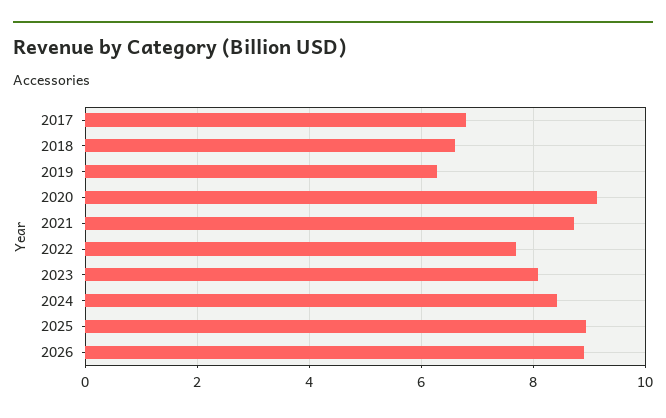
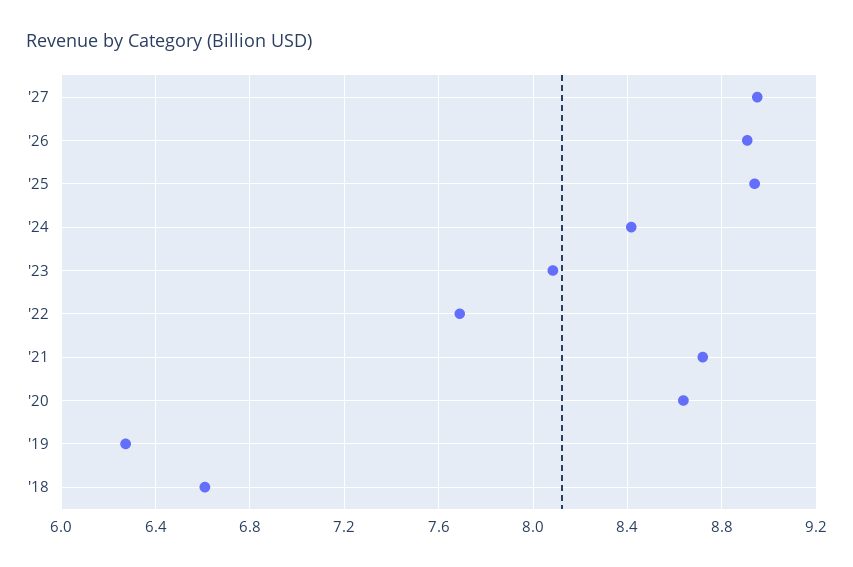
2017: 6.8 -> none
2020: 9.2 -> 8.65
'27: none -> 8.95

